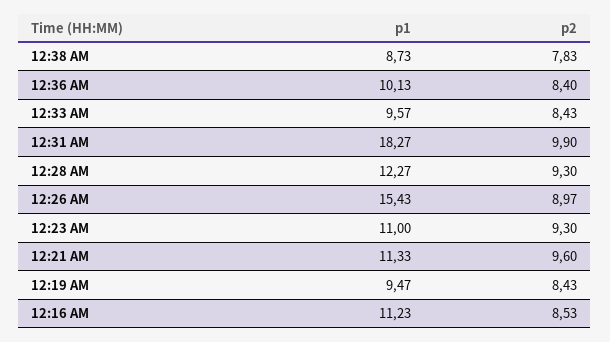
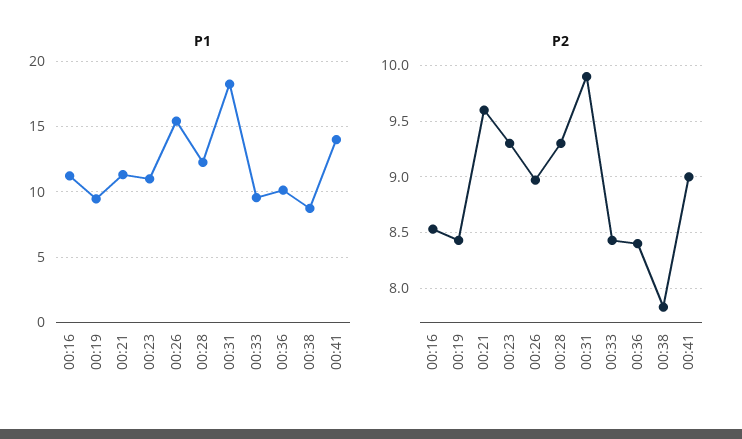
p1, 00:41: none -> 14
p2, 00:41: none -> 9

